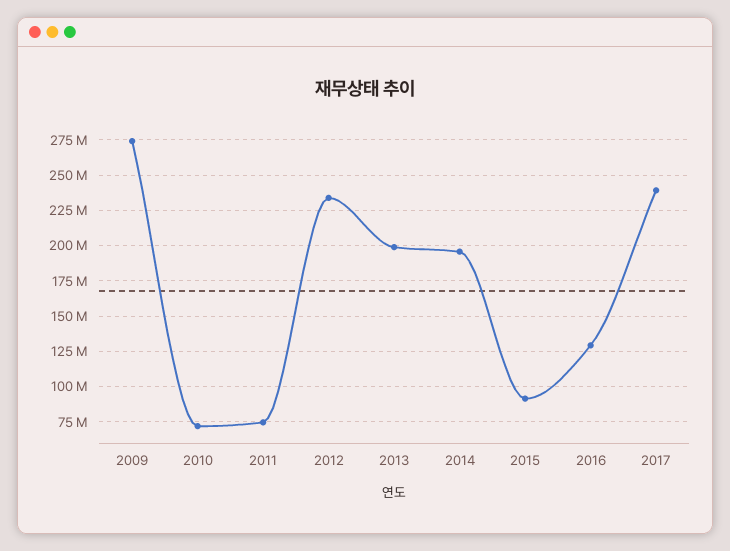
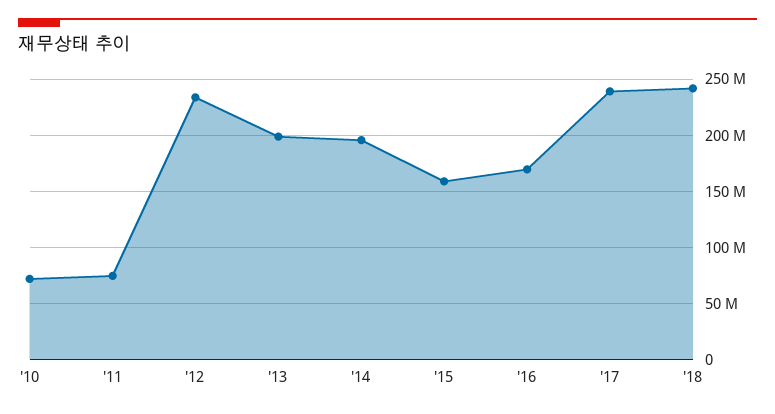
2009: 275000000 -> none
2015: 90000000 -> 160000000
2016: 130000000 -> 170000000
'18: none -> 240000000

